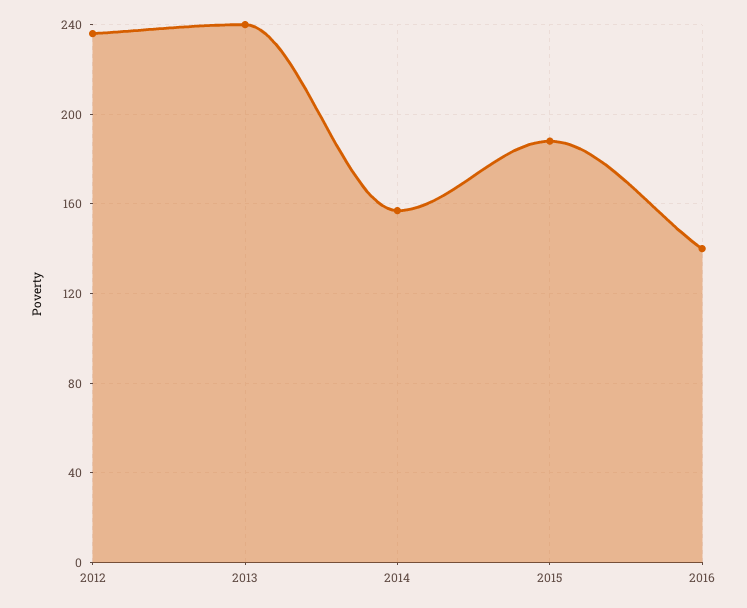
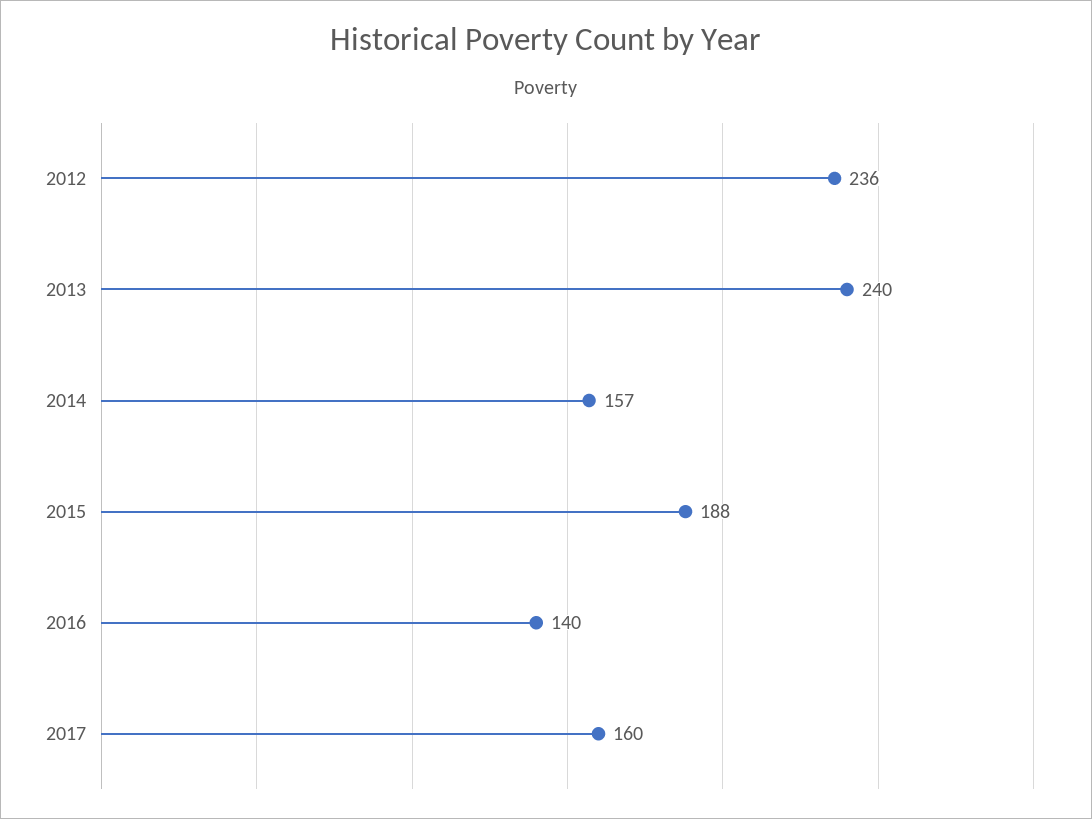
2017: none -> 160

